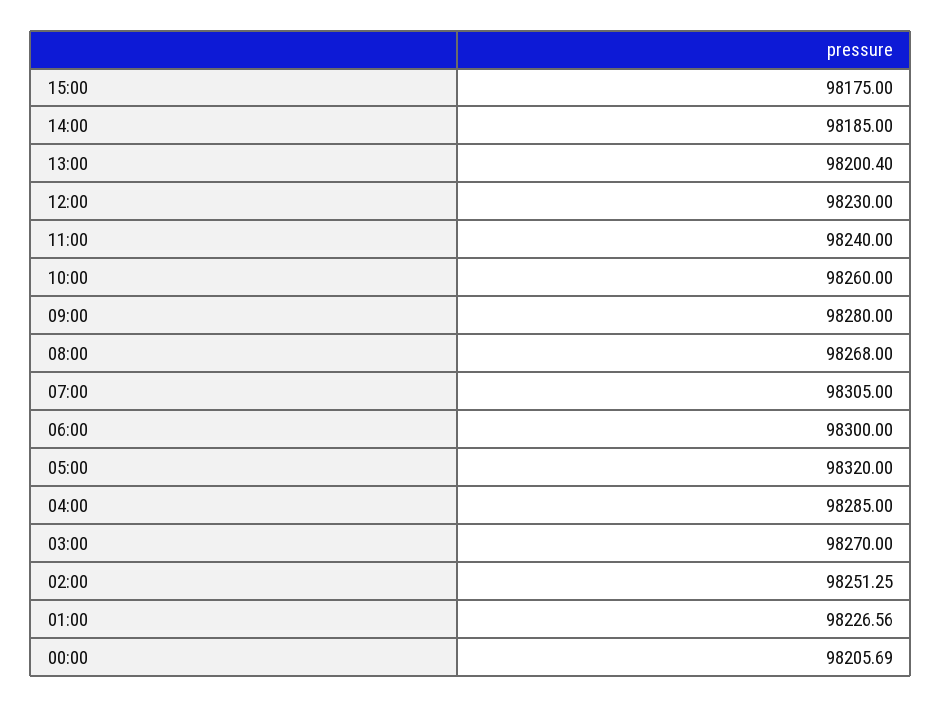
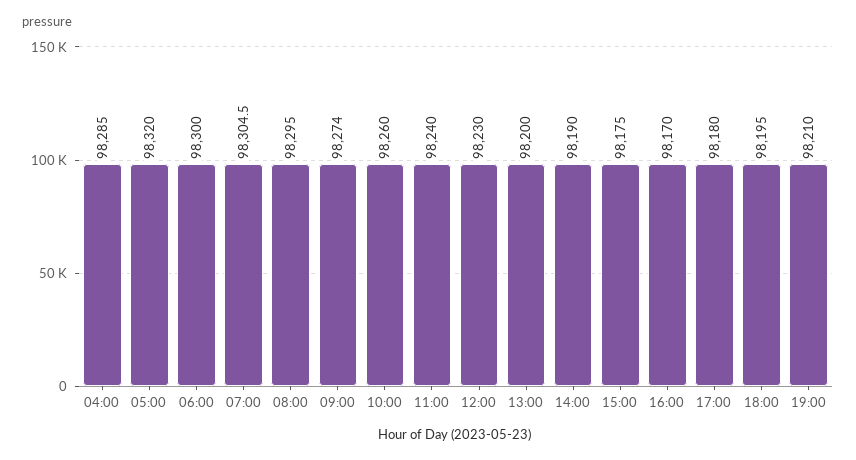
14:00: 98185 -> 98190
13:00: 98200.4 -> 98200
09:00: 98280 -> 98274
08:00: 98268 -> 98295
07:00: 98305 -> 98304.5
03:00: 98270 -> none
02:00: 98251.25 -> none
01:00: 98226.56 -> none
00:00: 98205.69 -> none
16:00: none -> 98170
17:00: none -> 98180
18:00: none -> 98195
19:00: none -> 98210

